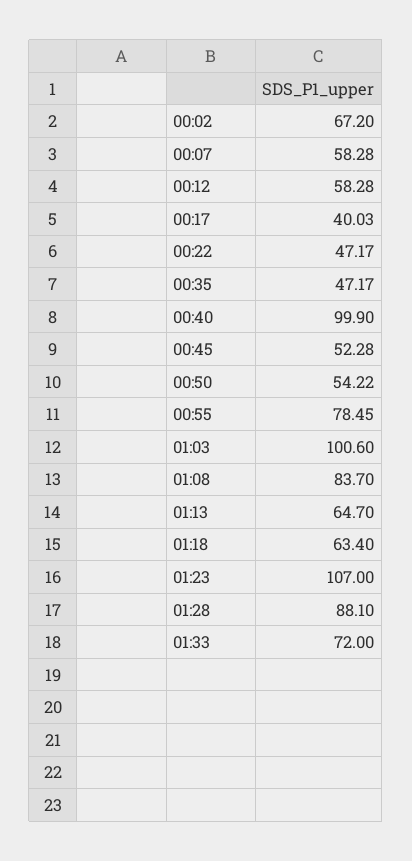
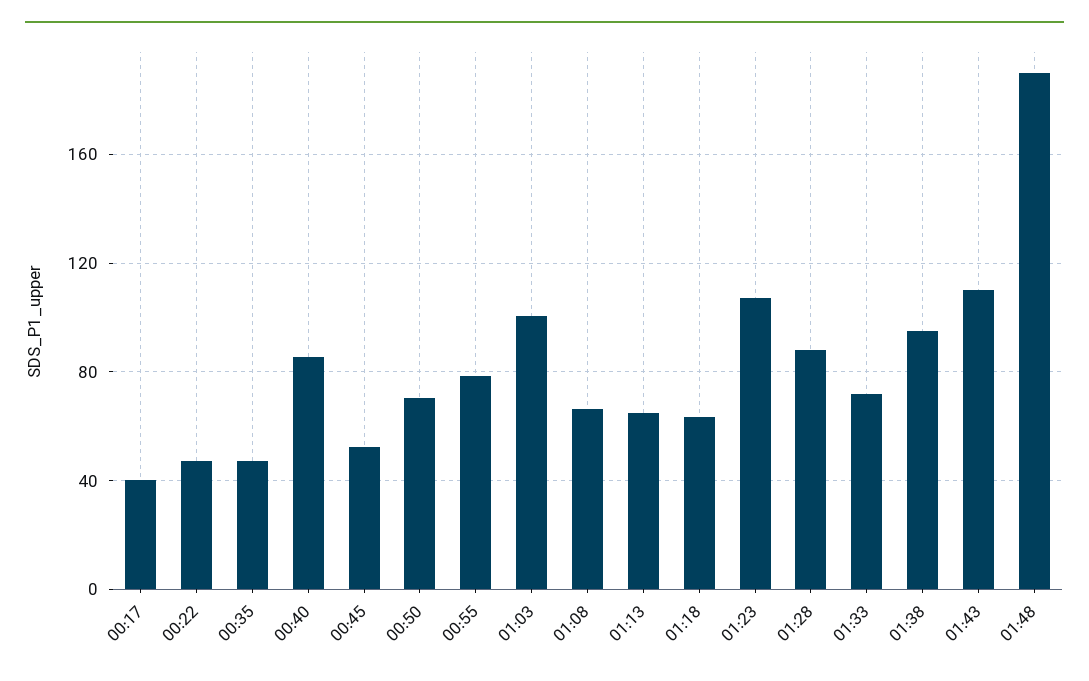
00:02: 67.2 -> none
00:07: 58.28 -> none
00:12: 58.28 -> none
00:40: 99.9 -> 85
00:50: 54.22 -> 70
01:08: 83.7 -> 65
01:38: none -> 95
01:43: none -> 110
01:48: none -> 190

